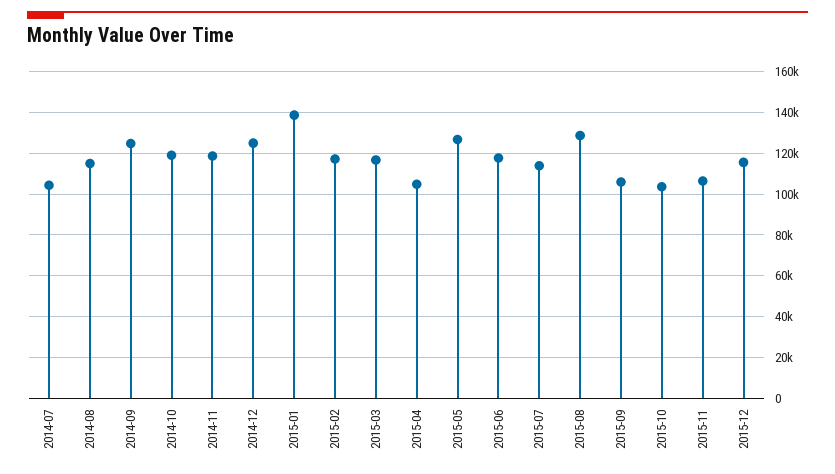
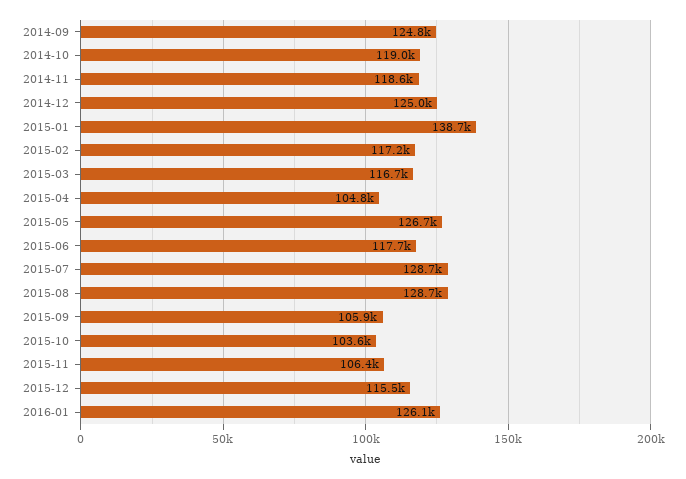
2014-07: 105000 -> none
2014-08: 115000 -> none
2015-07: 115000 -> 128700
2016-01: none -> 126100

